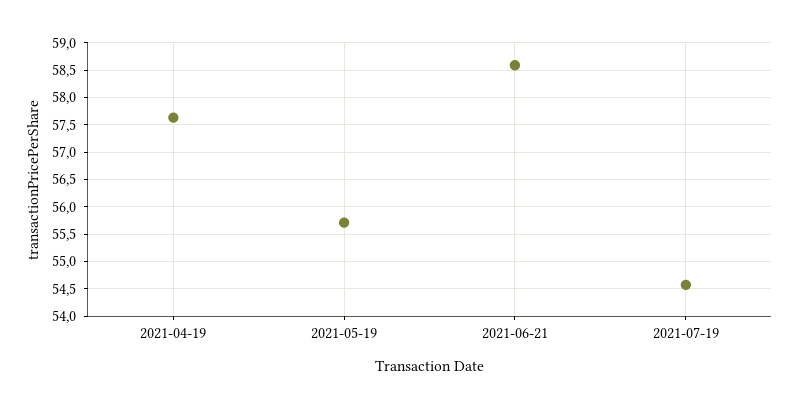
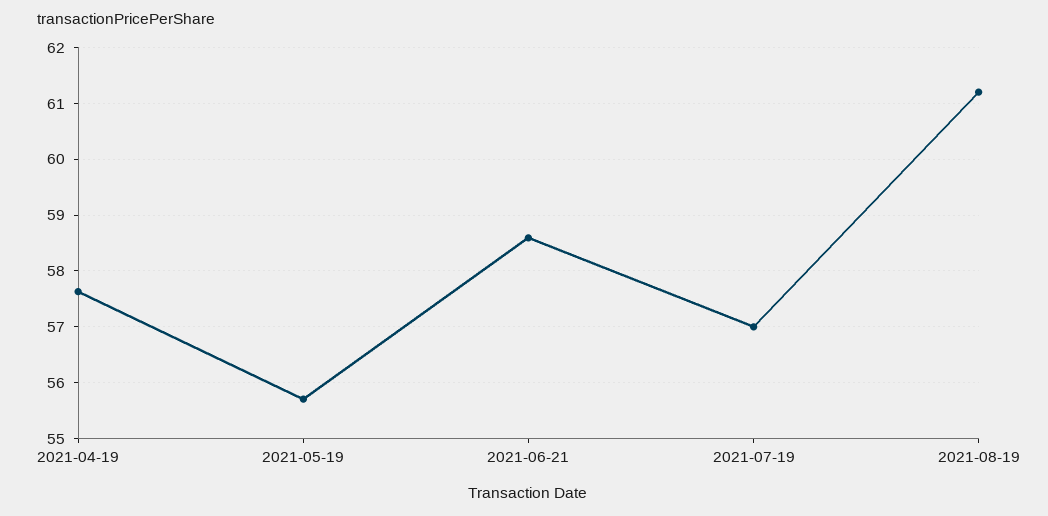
2021-07-19: 54.5 -> 57
2021-08-19: none -> 61.2

